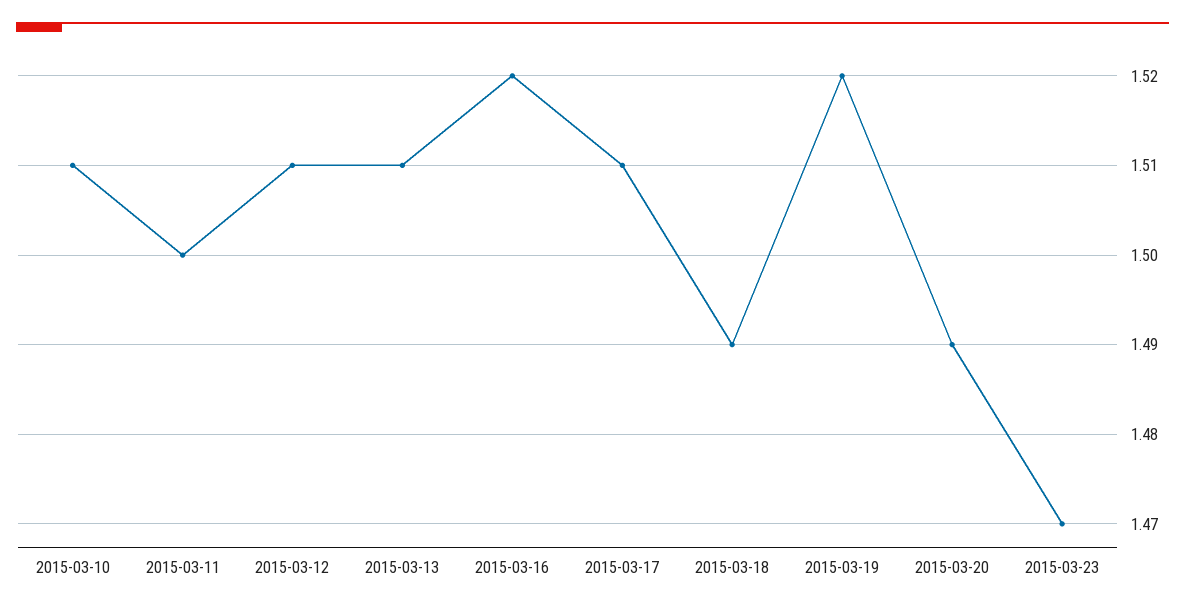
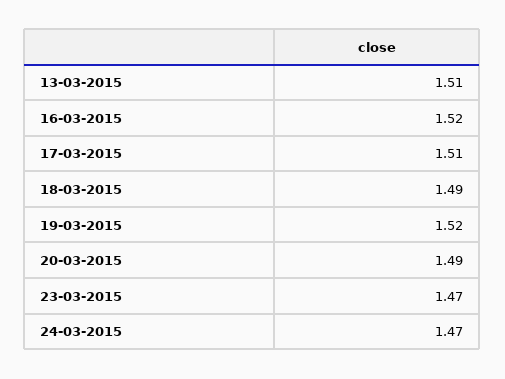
2015-03-10: 1.51 -> none
2015-03-11: 1.5 -> none
2015-03-12: 1.51 -> none
24-03-2015: none -> 1.47

